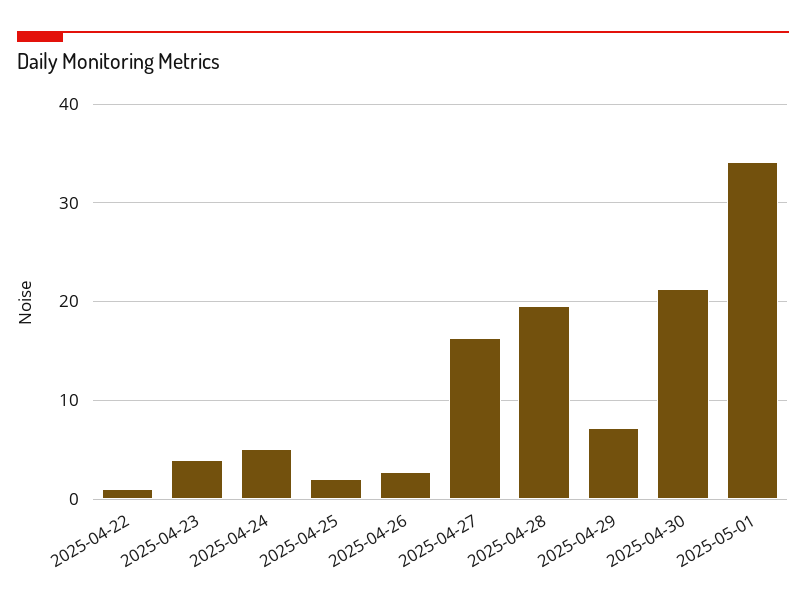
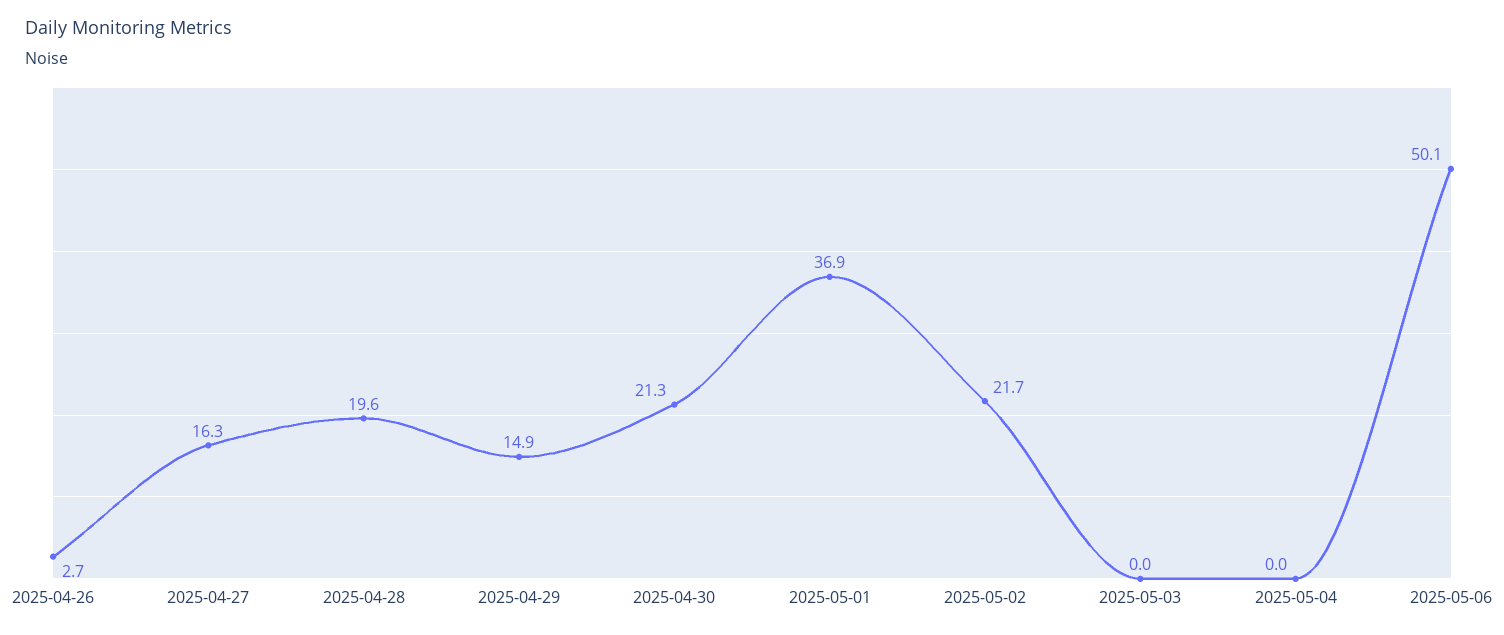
2025-04-22: 1 -> none
2025-04-23: 4 -> none
2025-04-24: 5 -> none
2025-04-25: 2 -> none
2025-04-29: 7 -> 14.9
2025-05-01: 34 -> 36.9
2025-05-02: none -> 21.7
2025-05-03: none -> 0
2025-05-04: none -> 0
2025-05-06: none -> 50.1

